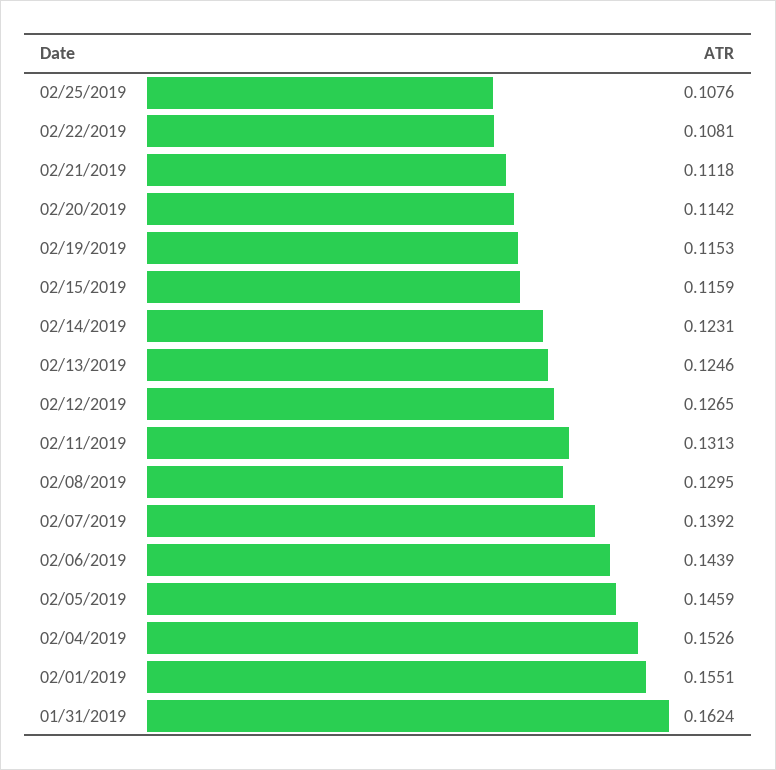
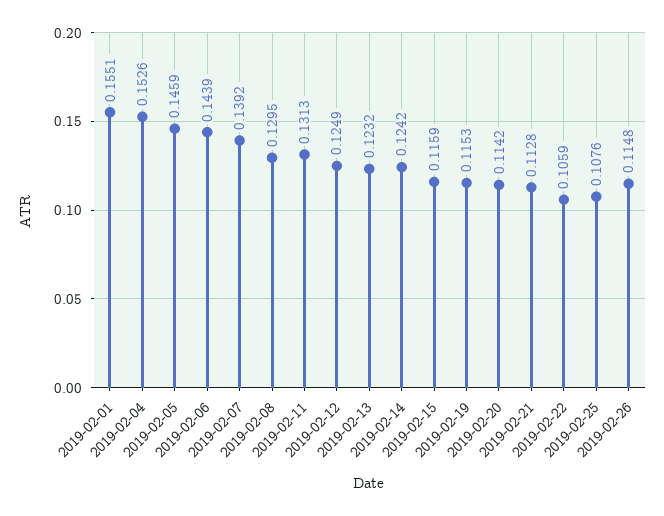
02/22/2019: 0.1081 -> 0.1059
02/21/2019: 0.1118 -> 0.1128
02/14/2019: 0.1231 -> 0.1242
02/13/2019: 0.1246 -> 0.1232
02/12/2019: 0.1265 -> 0.1249
01/31/2019: 0.1624 -> none
2019-02-26: none -> 0.1148

